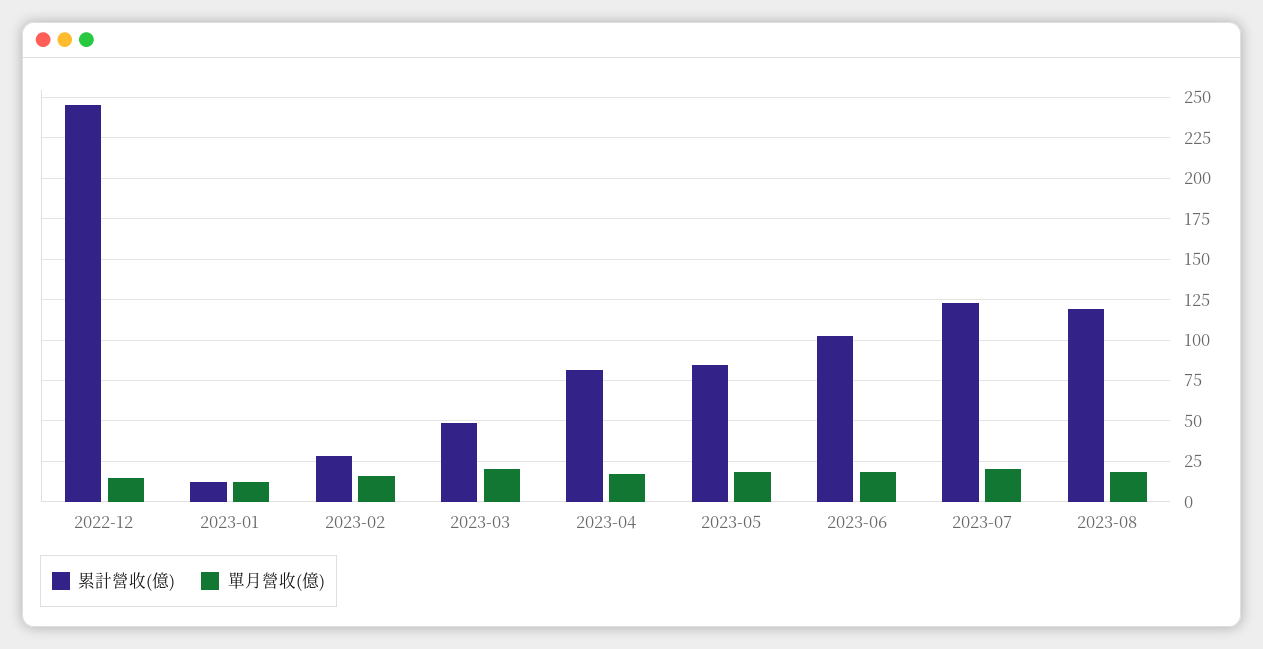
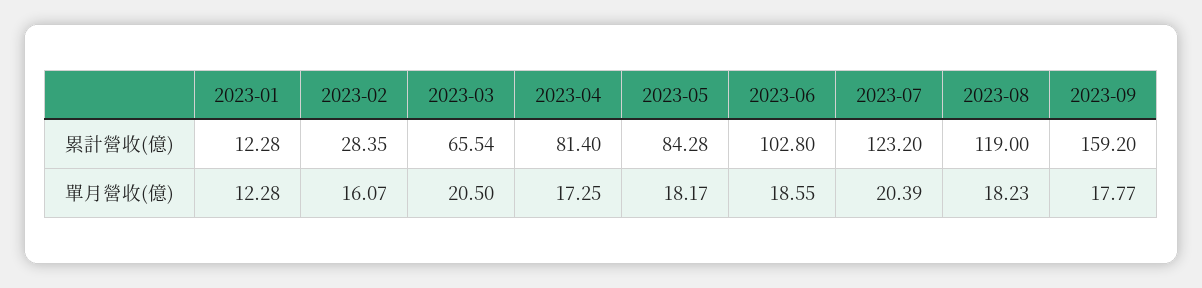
累計營收(億), 2022-12: 245 -> none
單月營收(億), 2022-12: 15 -> none
累計營收(億), 2023-03: 50 -> 65.54
累計營收(億), 2023-09: none -> 159.2
單月營收(億), 2023-09: none -> 17.77

